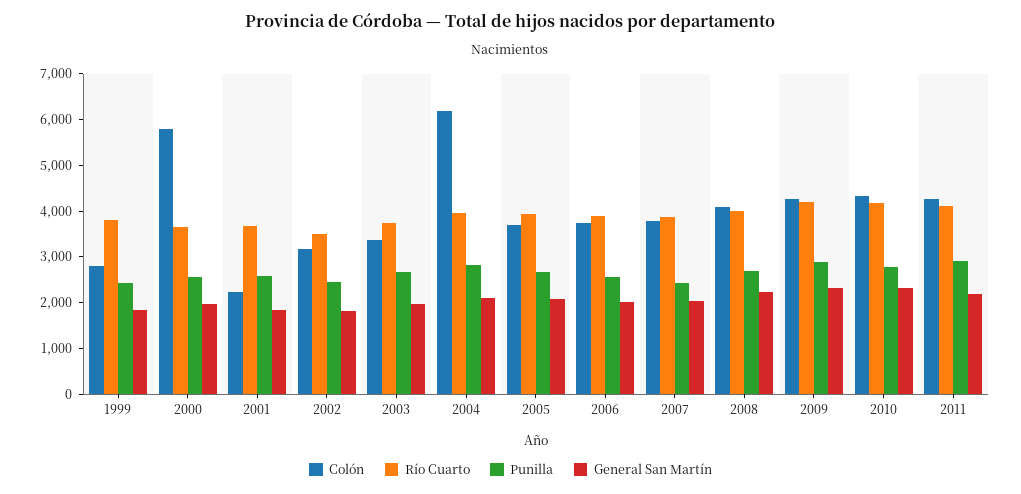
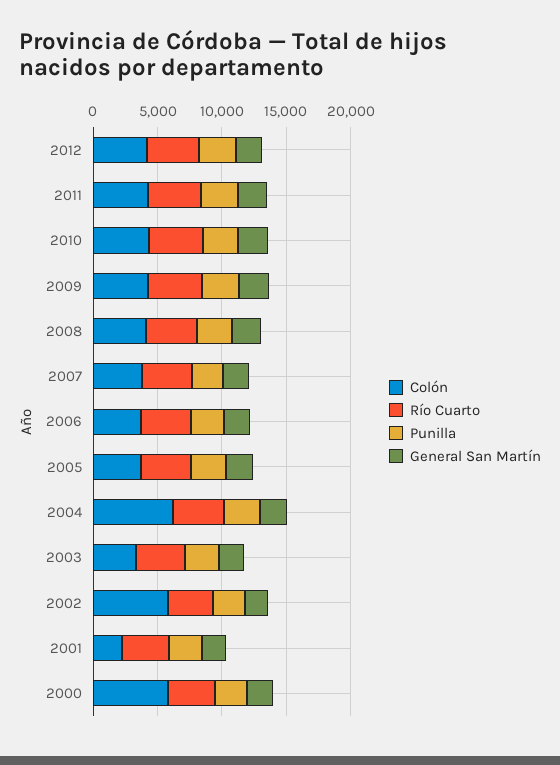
Colón, 1999: 2800 -> none
Río Cuarto, 1999: 3800 -> none
Punilla, 1999: 2400 -> none
General San Martín, 1999: 1800 -> none
Colón, 2002: 3200 -> 6000
Colón, 2012: none -> 4000
Río Cuarto, 2012: none -> 4000
Punilla, 2012: none -> 3000
General San Martín, 2012: none -> 2000

